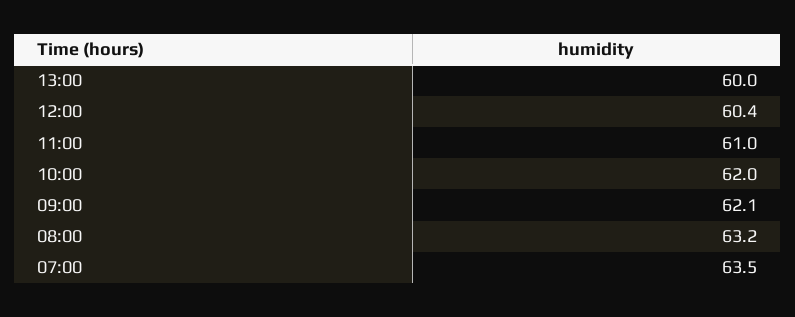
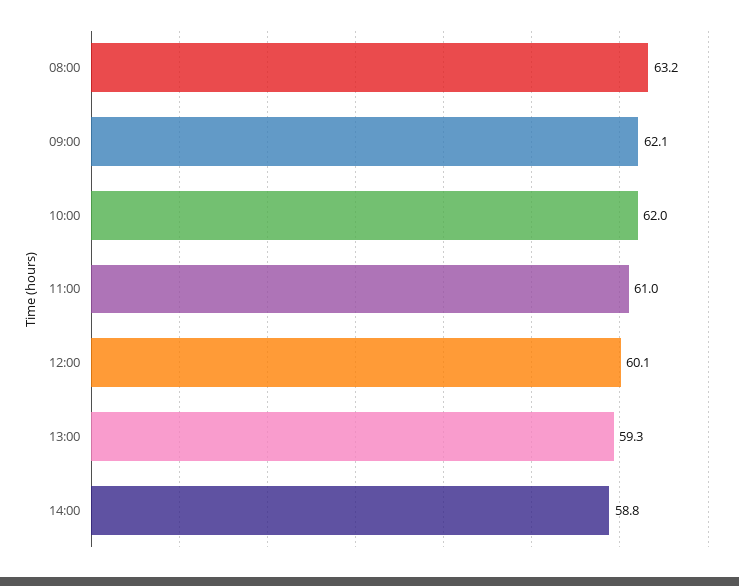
13:00: 60 -> 59.3
12:00: 60.4 -> 60.1
07:00: 63.5 -> none
14:00: none -> 58.8

